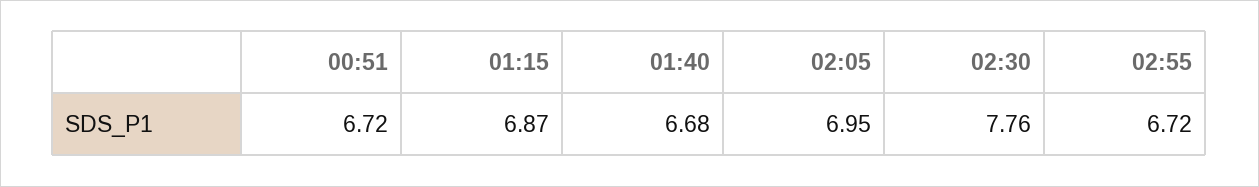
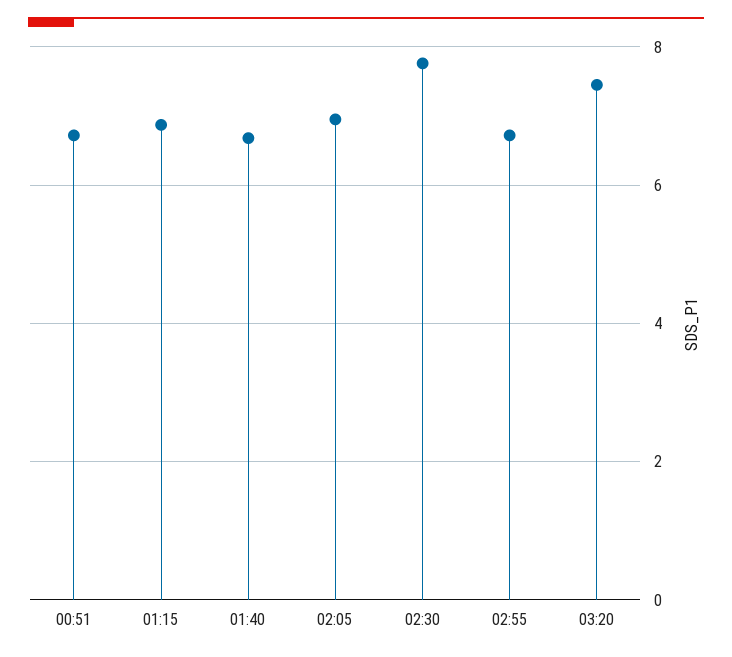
03:20: none -> 7.4

